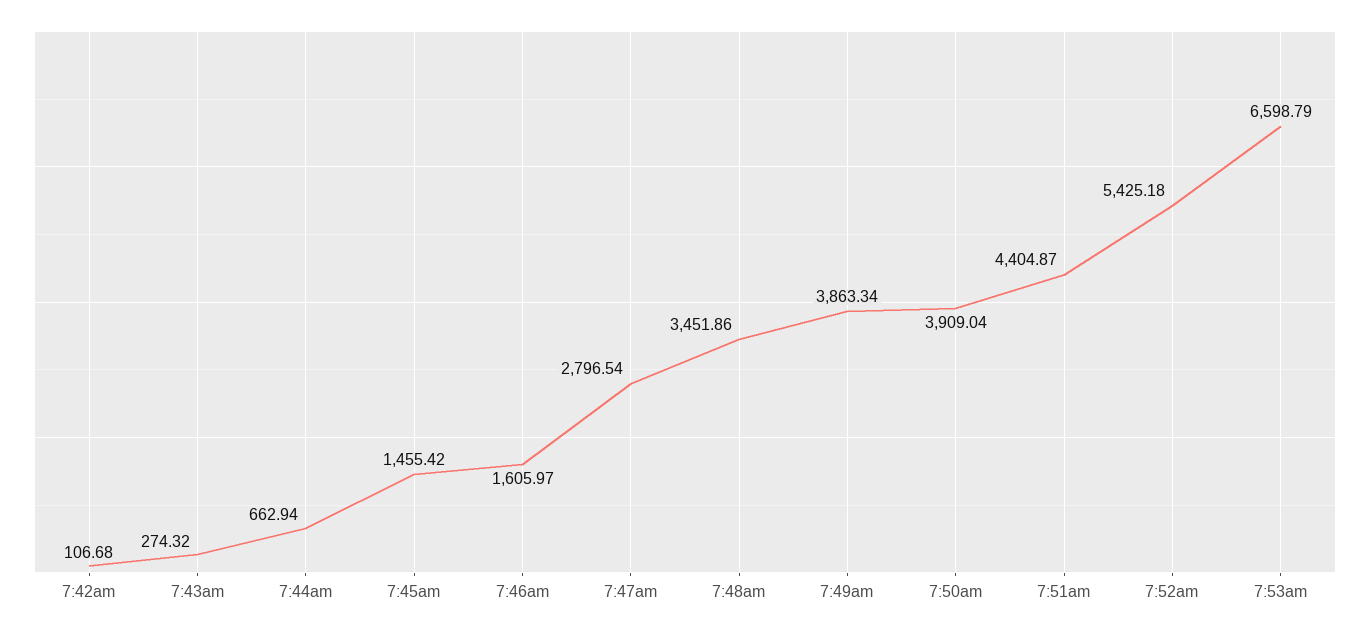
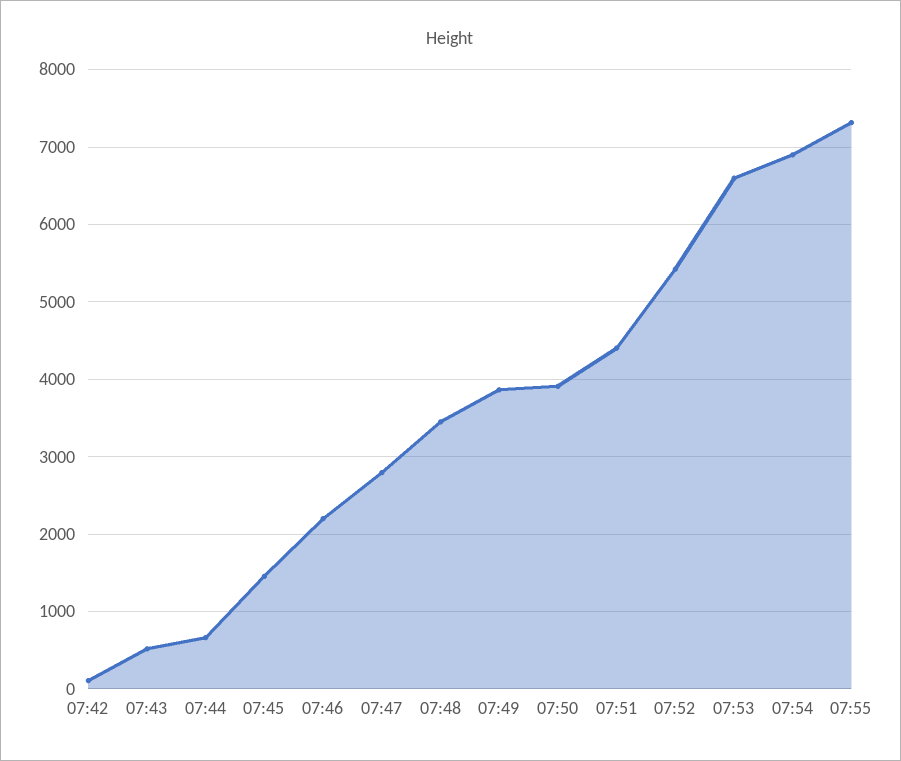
7:43am: 274.32 -> 500
7:46am: 1605.97 -> 2200
07:54: none -> 6900
07:55: none -> 7300

